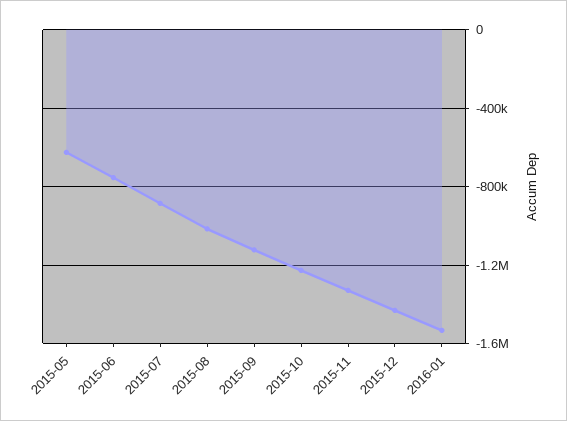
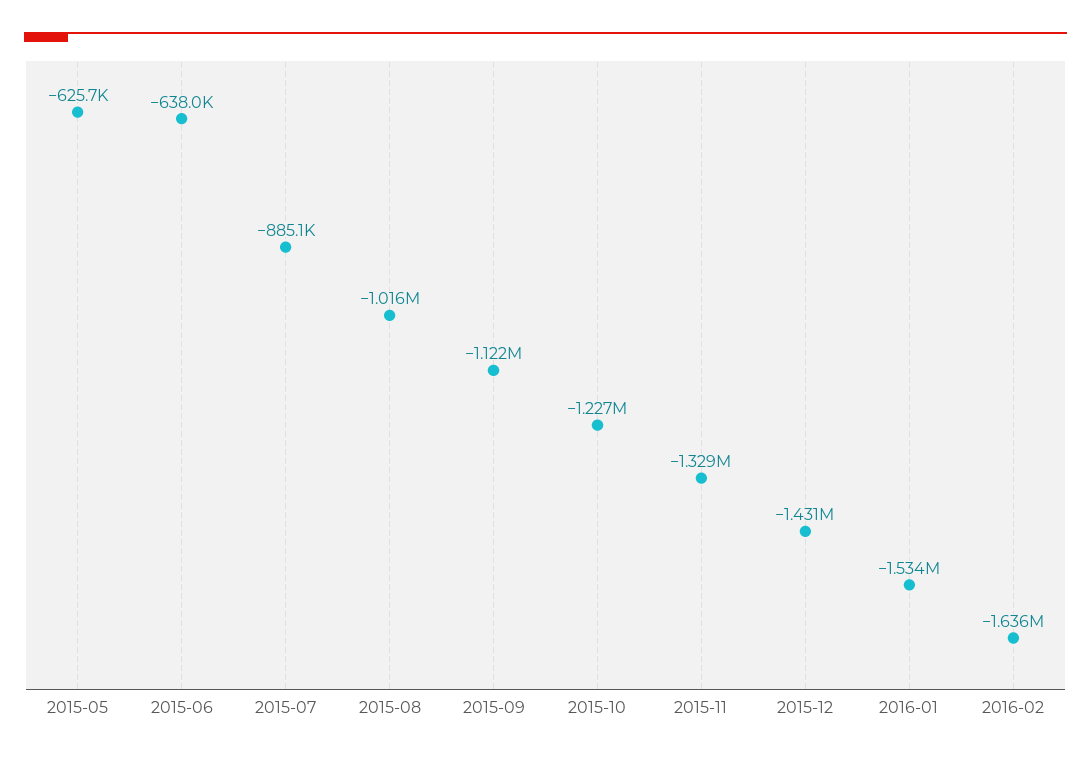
2015-06: -750000 -> -638000
2016-02: none -> -1636000

